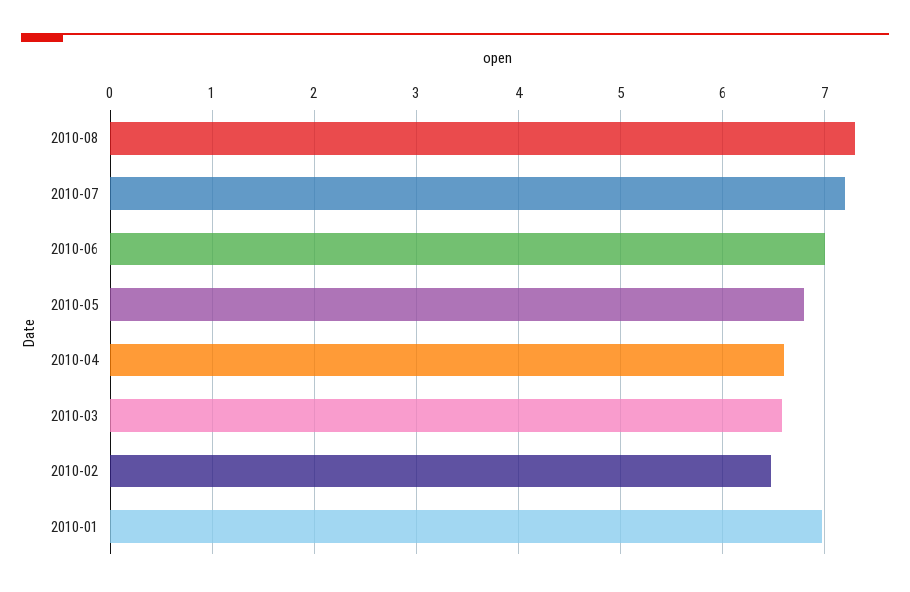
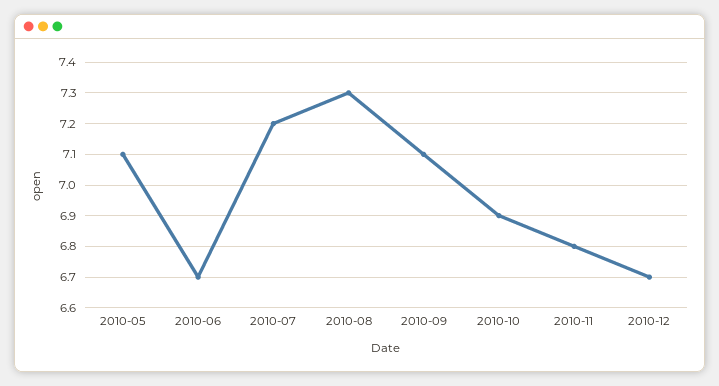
2010-06: 7 -> 6.7
2010-05: 6.8 -> 7.1
2010-04: 6.6 -> none
2010-03: 6.6 -> none
2010-02: 6.5 -> none
2010-01: 7 -> none
2010-09: none -> 7.1
2010-10: none -> 6.9
2010-11: none -> 6.8
2010-12: none -> 6.7

